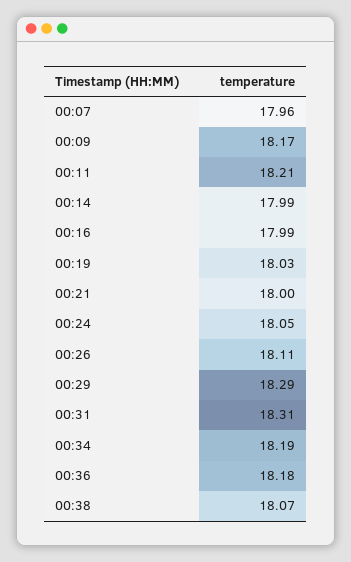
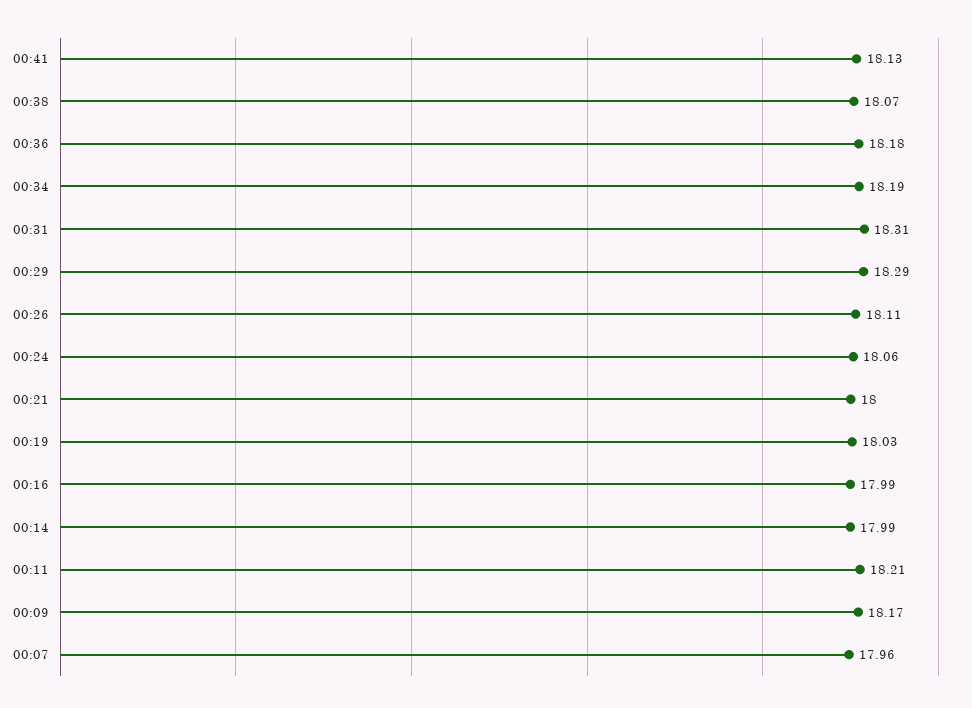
00:24: 18.05 -> 18.06
00:41: none -> 18.13

